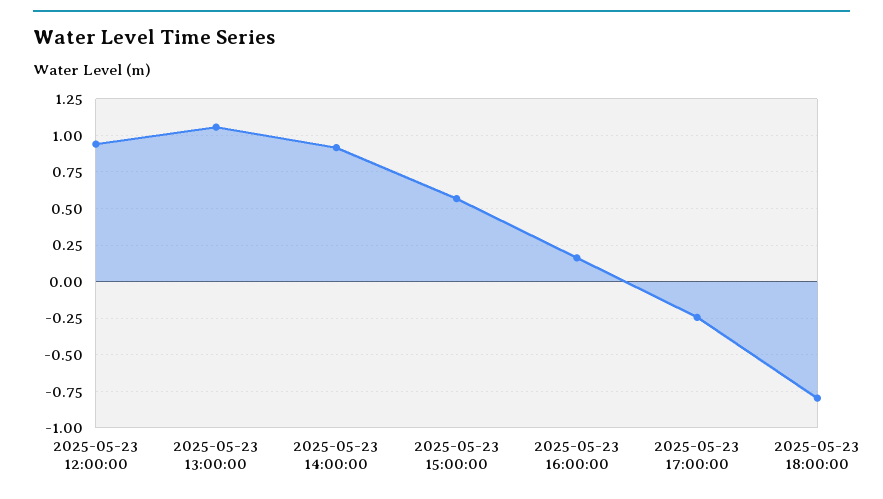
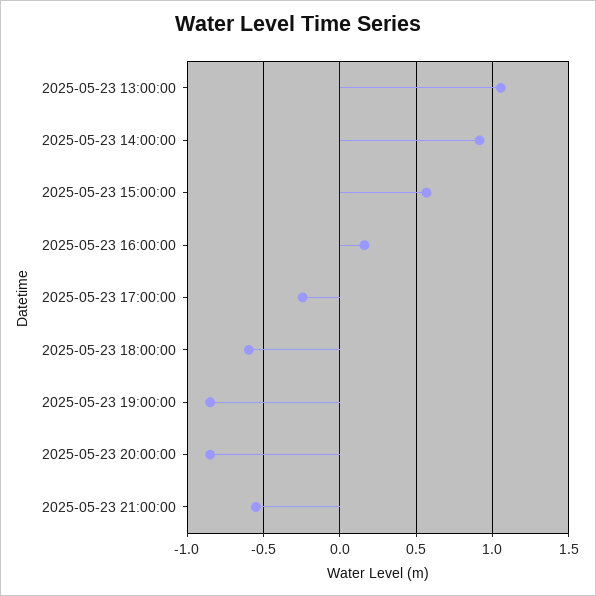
2025-05-23 12:00:00: 0.95 -> none
2025-05-23 18:00:00: -0.8 -> -0.6
2025-05-23 19:00:00: none -> -0.85
2025-05-23 20:00:00: none -> -0.85
2025-05-23 21:00:00: none -> -0.55

